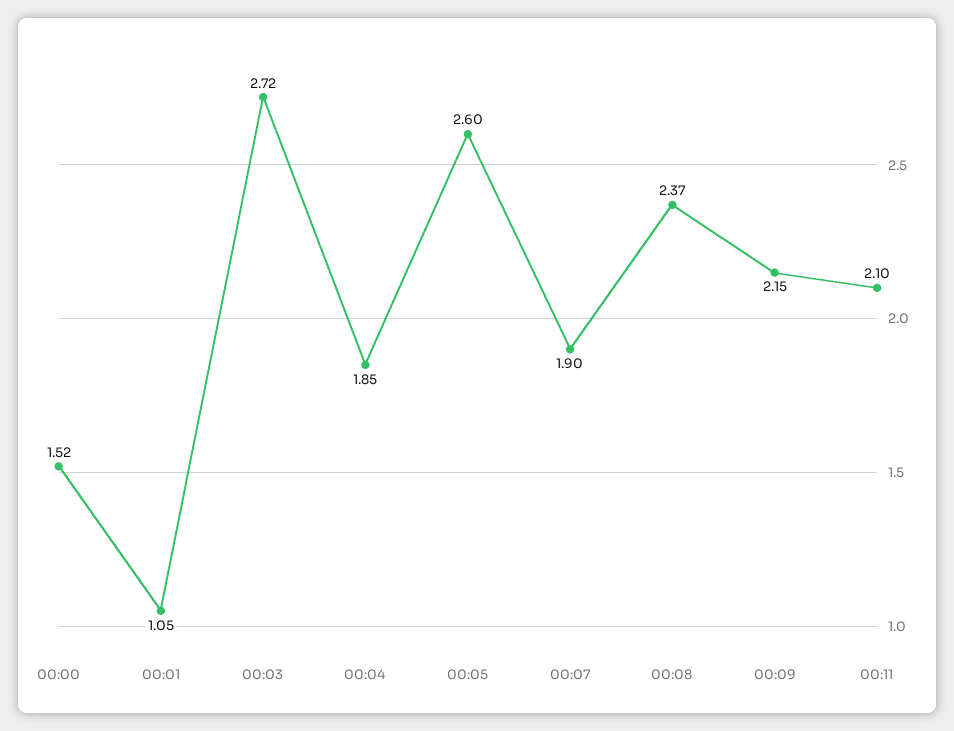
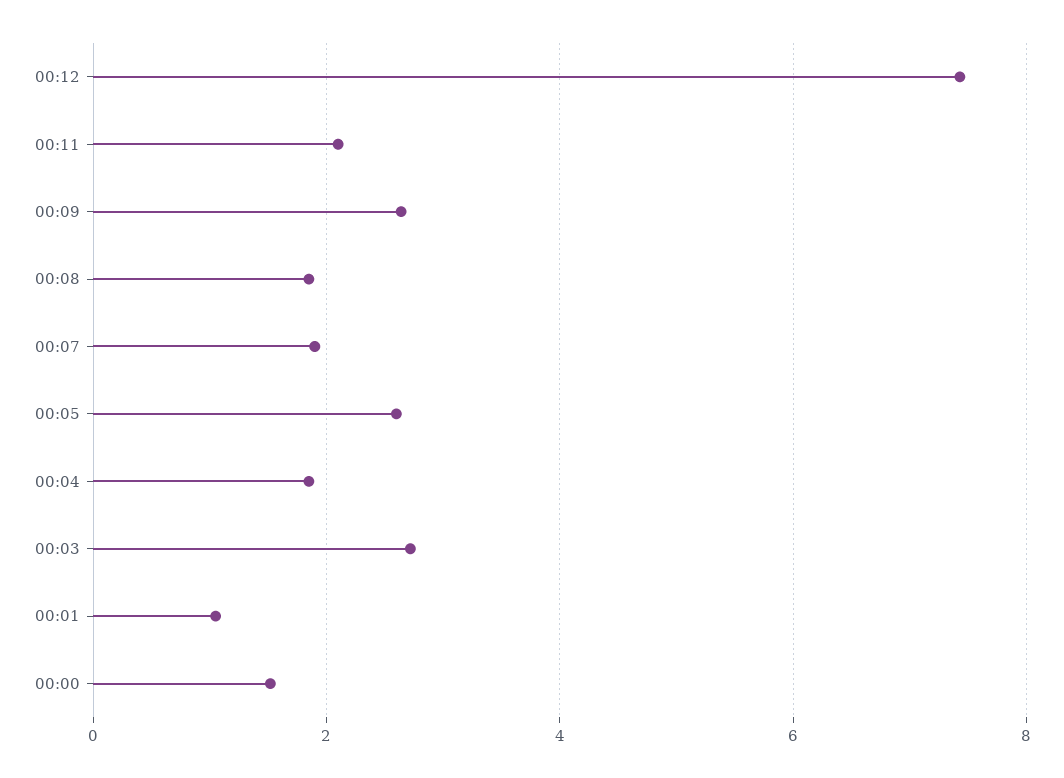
00:08: 2.37 -> 1.8
00:09: 2.15 -> 2.6
00:12: none -> 7.4

